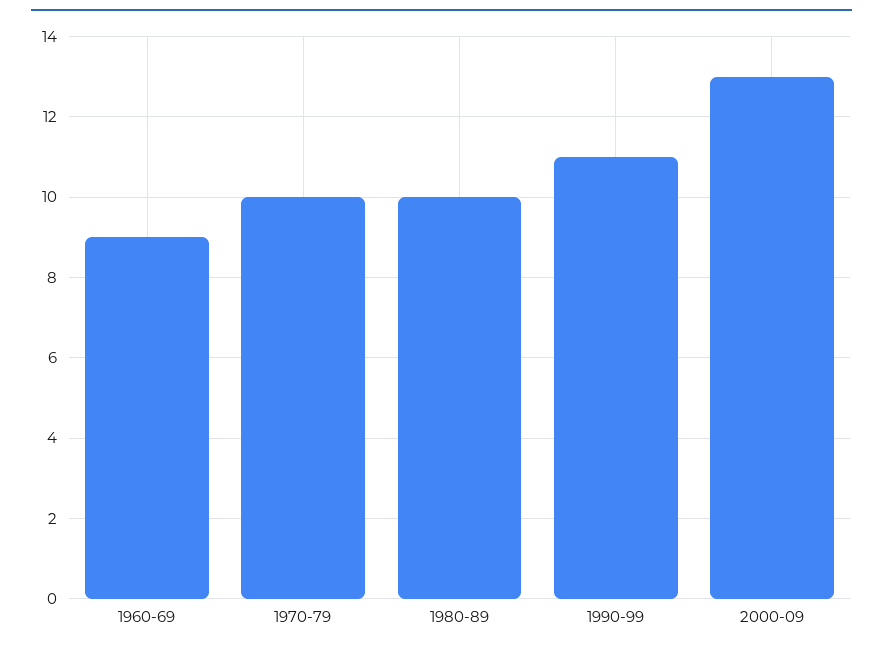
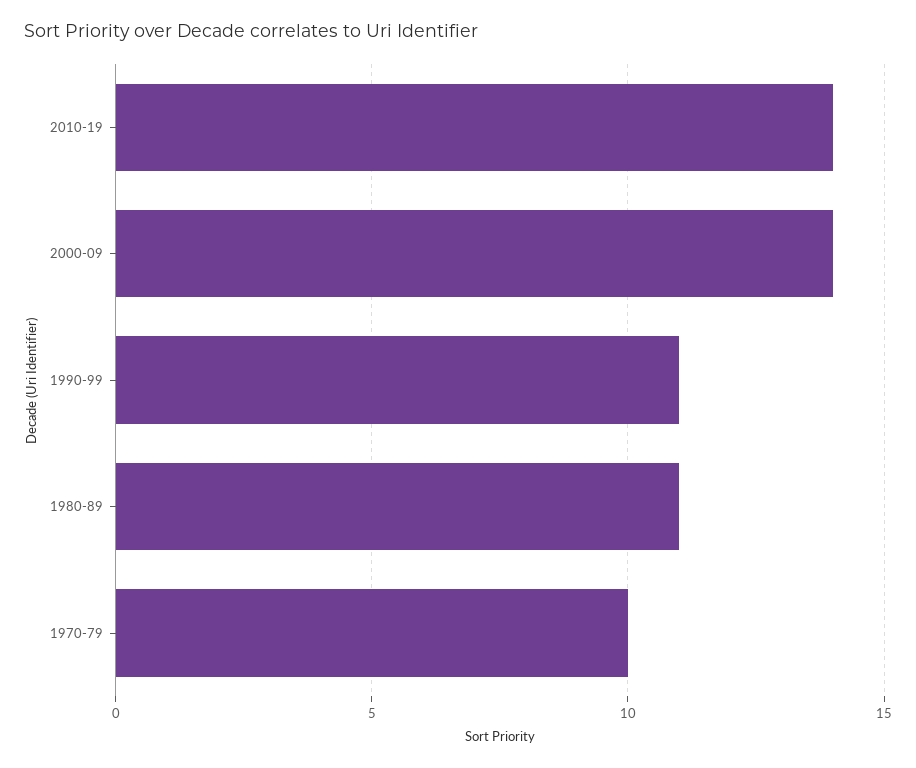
1960-69: 9 -> none
1980-89: 10 -> 11
2000-09: 13 -> 14
2010-19: none -> 14

